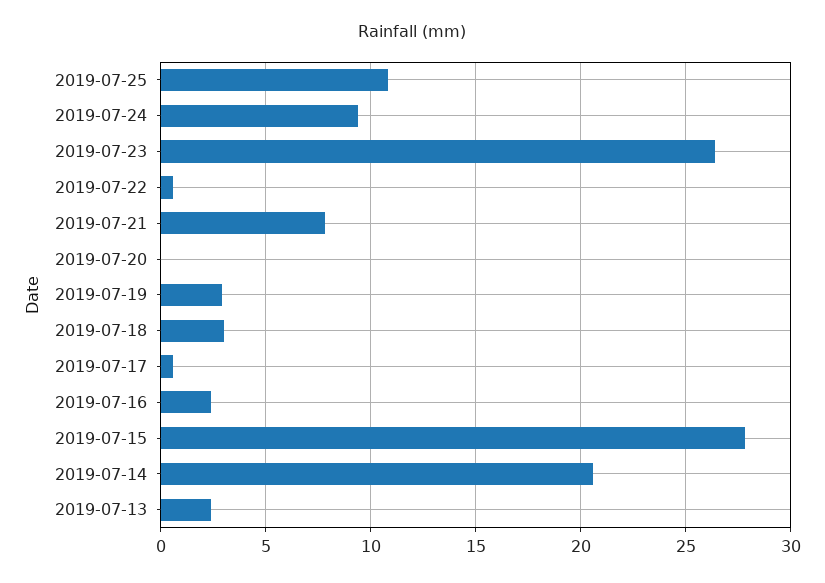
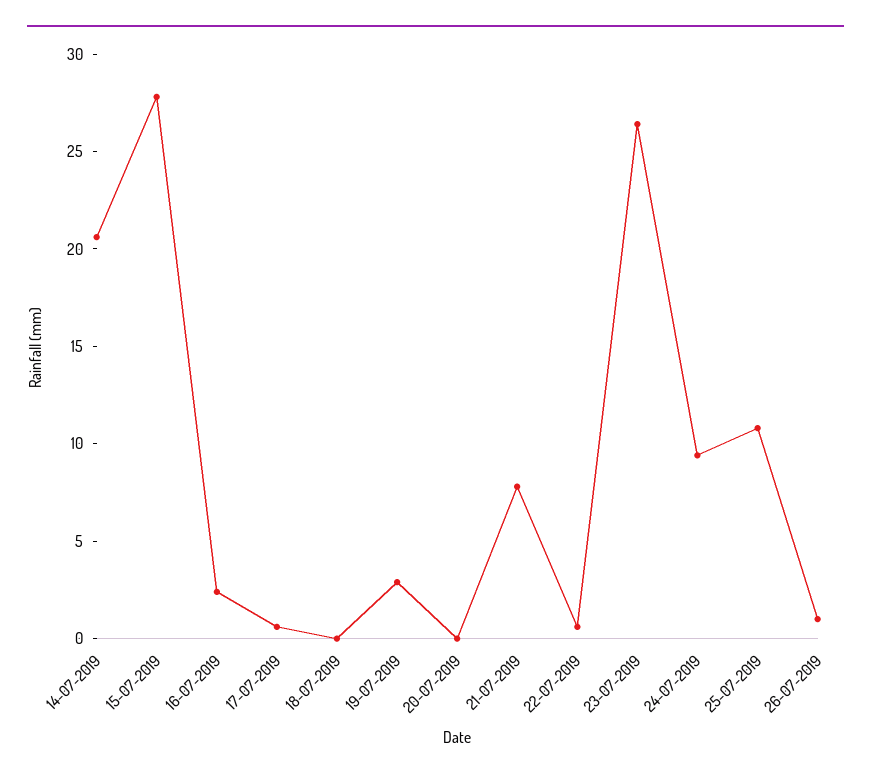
2019-07-18: 3 -> 0
2019-07-13: 2.5 -> none
26-07-2019: none -> 1

